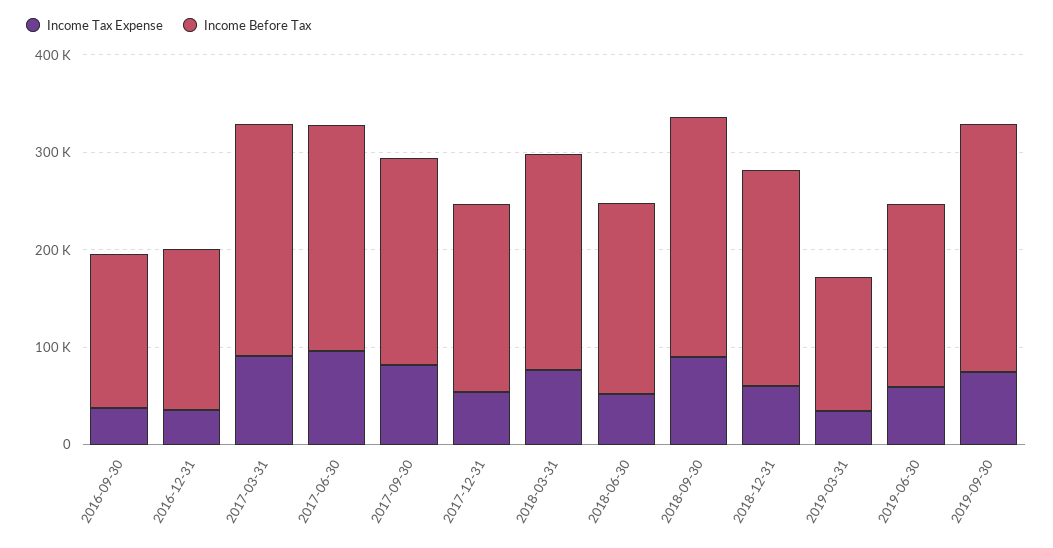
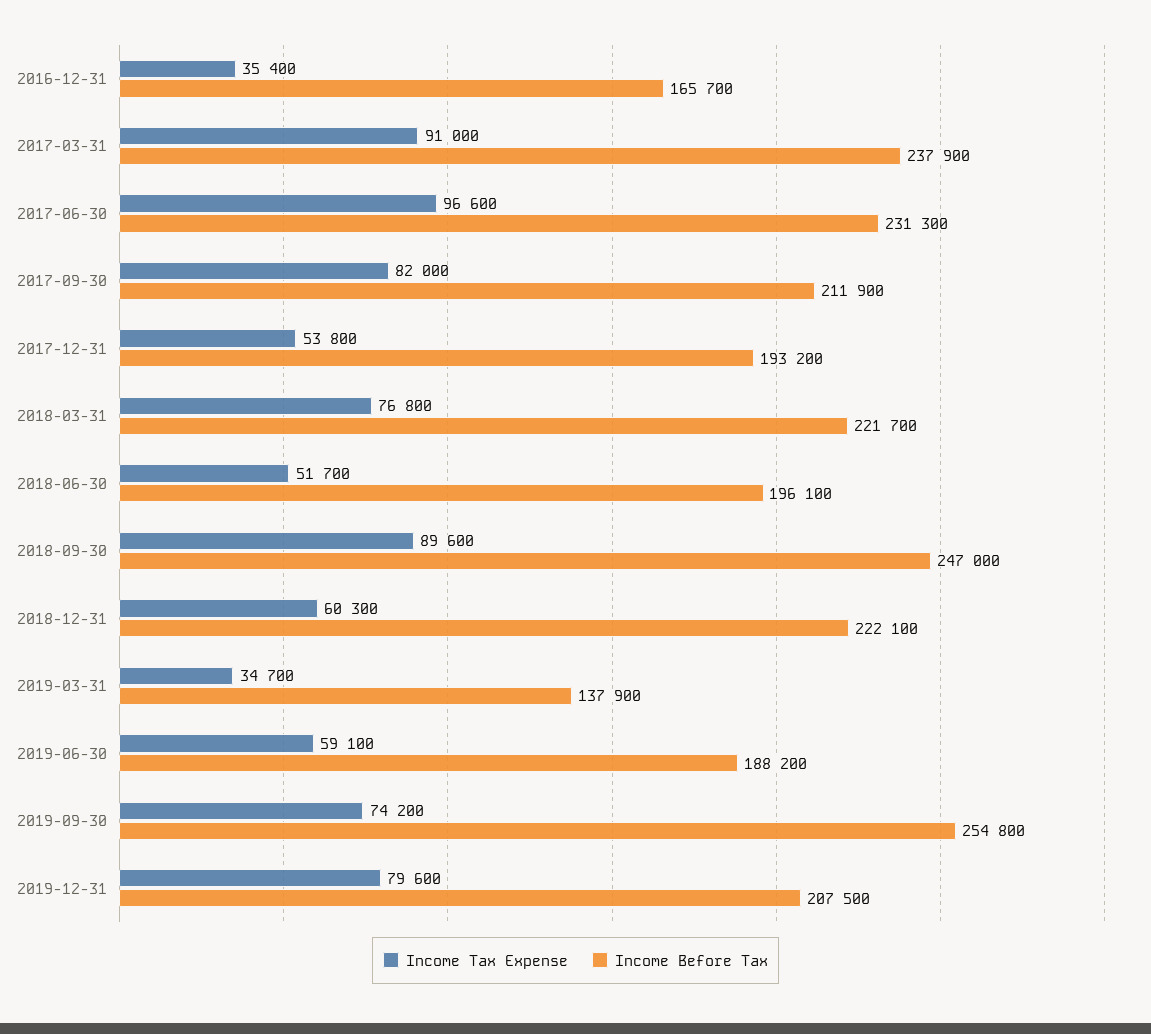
Income Tax Expense, 2016-09-30: 40000 -> none
Income Before Tax, 2016-09-30: 160000 -> none
Income Tax Expense, 2019-12-31: none -> 79600
Income Before Tax, 2019-12-31: none -> 207500

